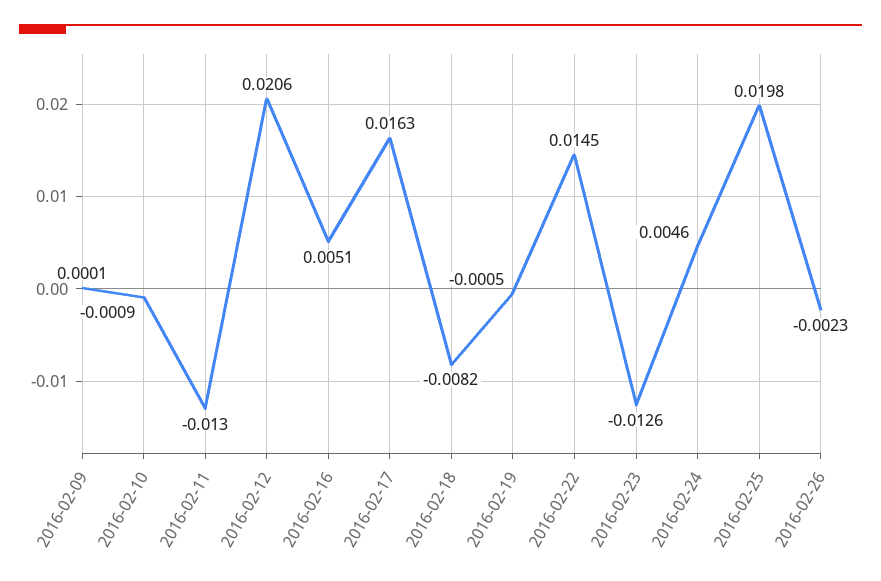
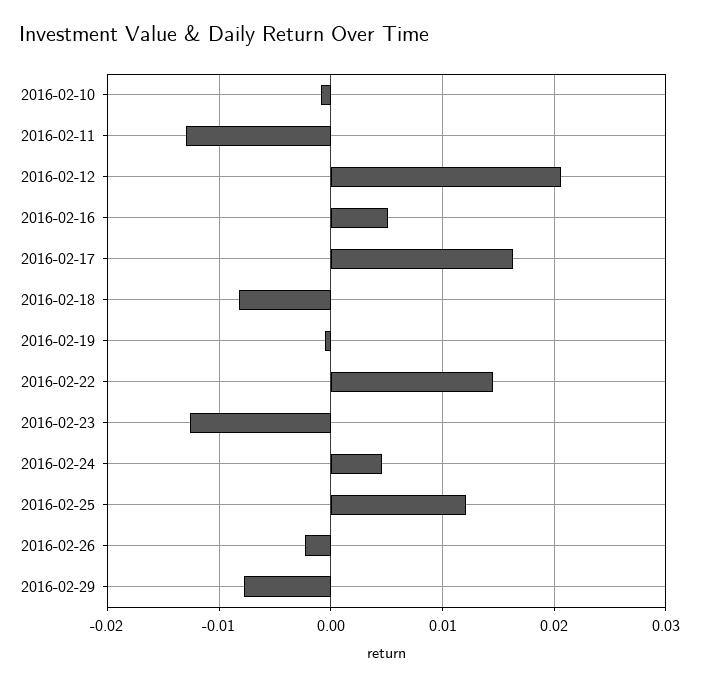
2016-02-09: 0.0001 -> none
2016-02-25: 0.0198 -> 0.012
2016-02-29: none -> -0.008

